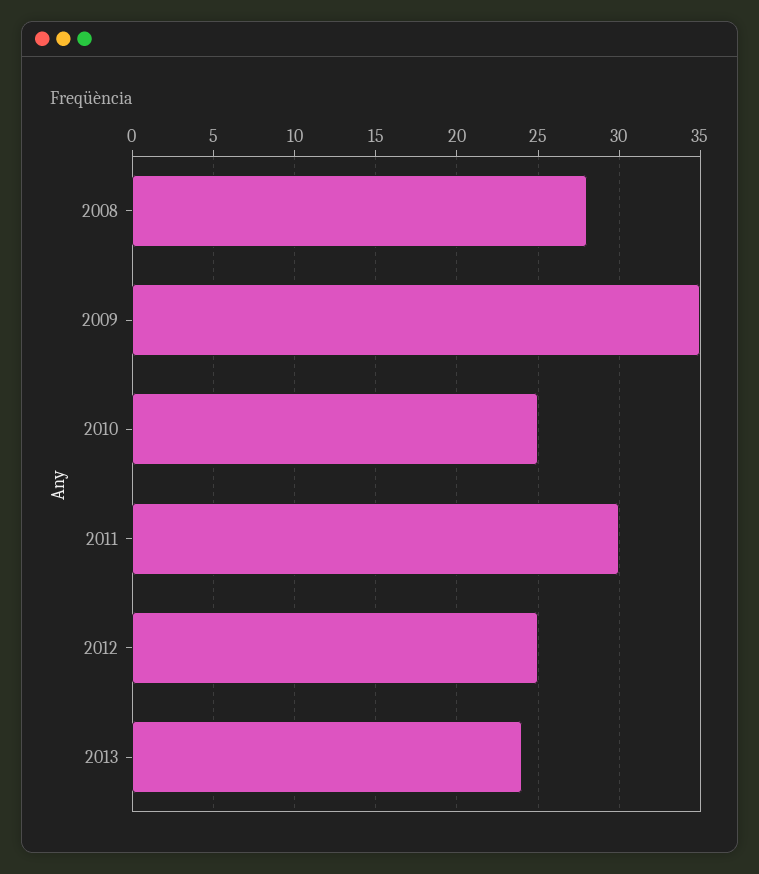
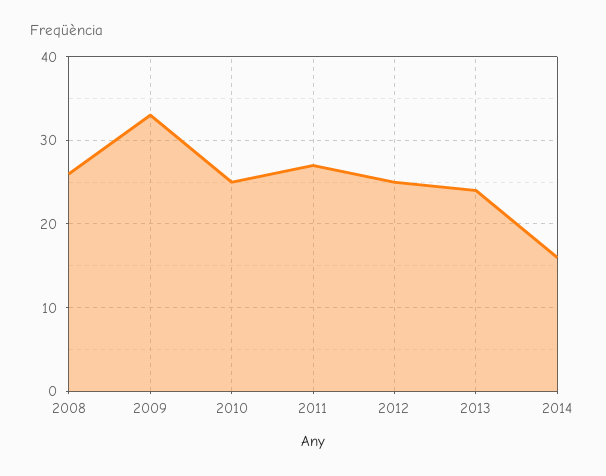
2008: 28 -> 26
2009: 35 -> 33
2011: 30 -> 27
2014: none -> 16

